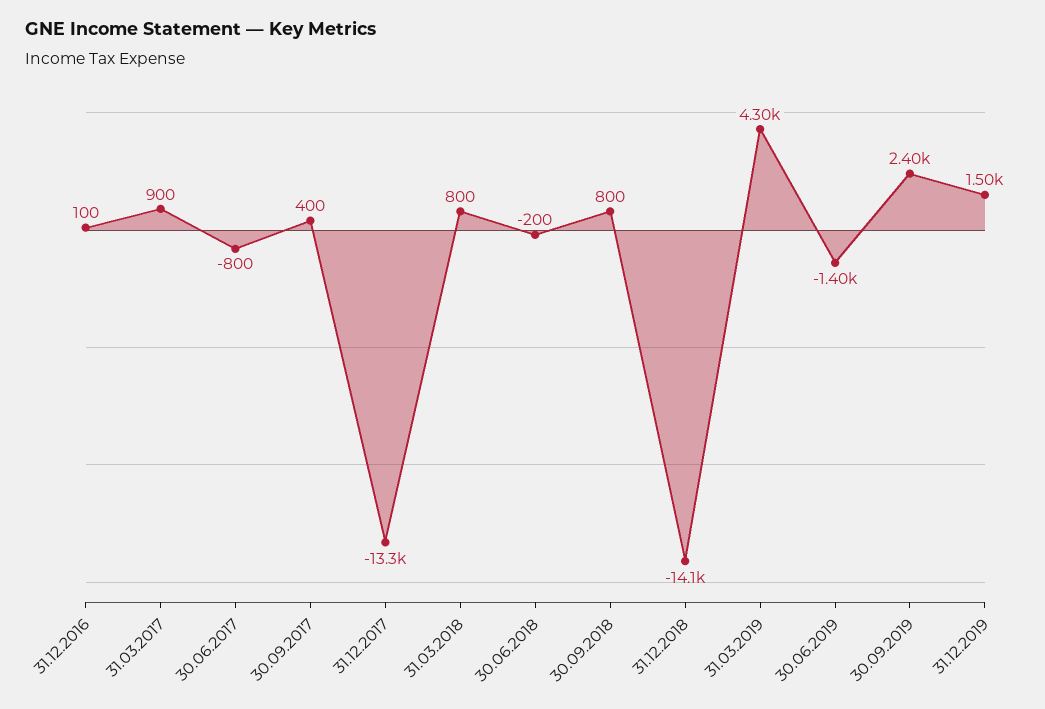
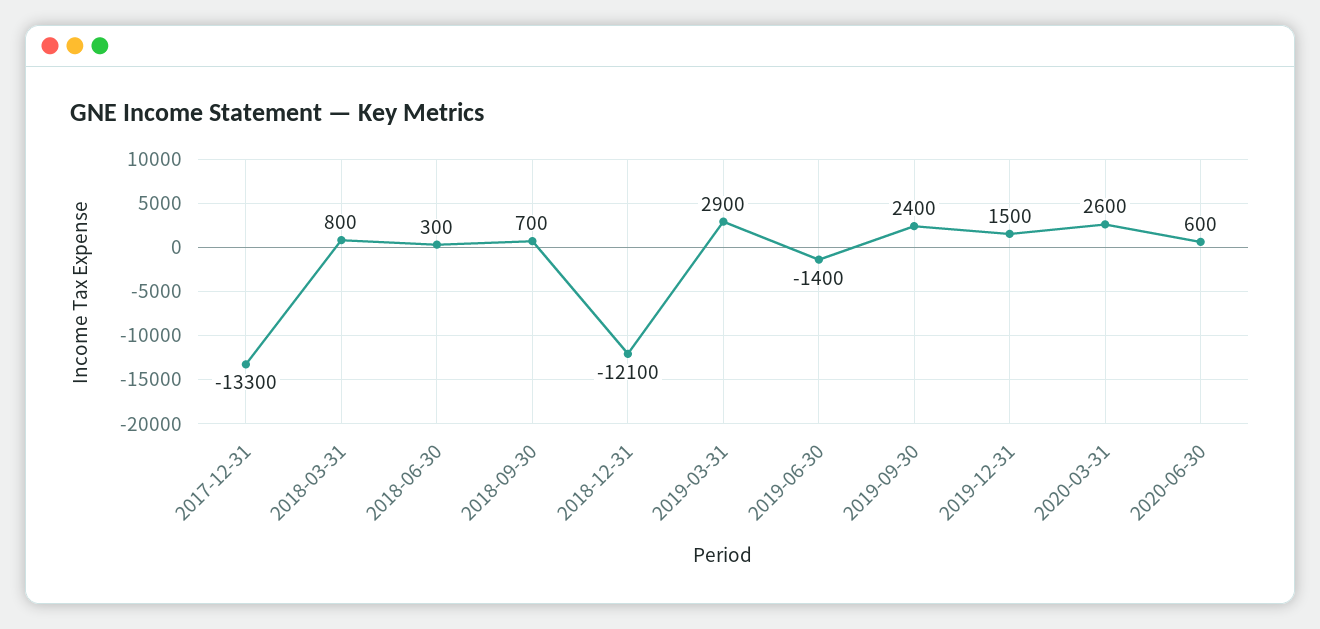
31.12.2016: 100 -> none
31.03.2017: 900 -> none
30.06.2017: -800 -> none
30.09.2017: 400 -> none
30.06.2018: -200 -> 300
30.09.2018: 800 -> 700
31.12.2018: -14100 -> -12100
31.03.2019: 4300 -> 2900
2020-03-31: none -> 2600
2020-06-30: none -> 600

